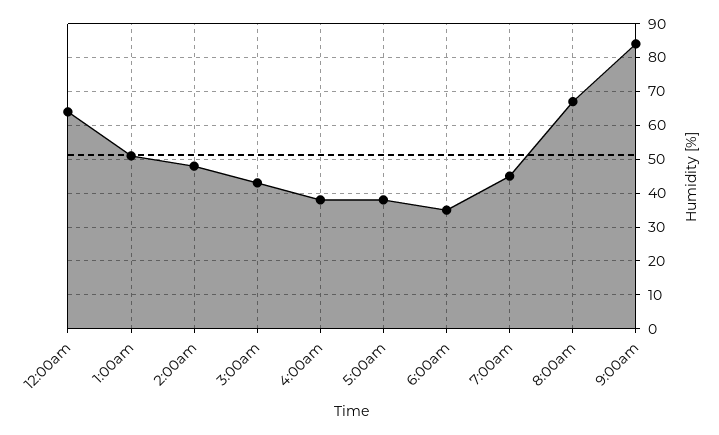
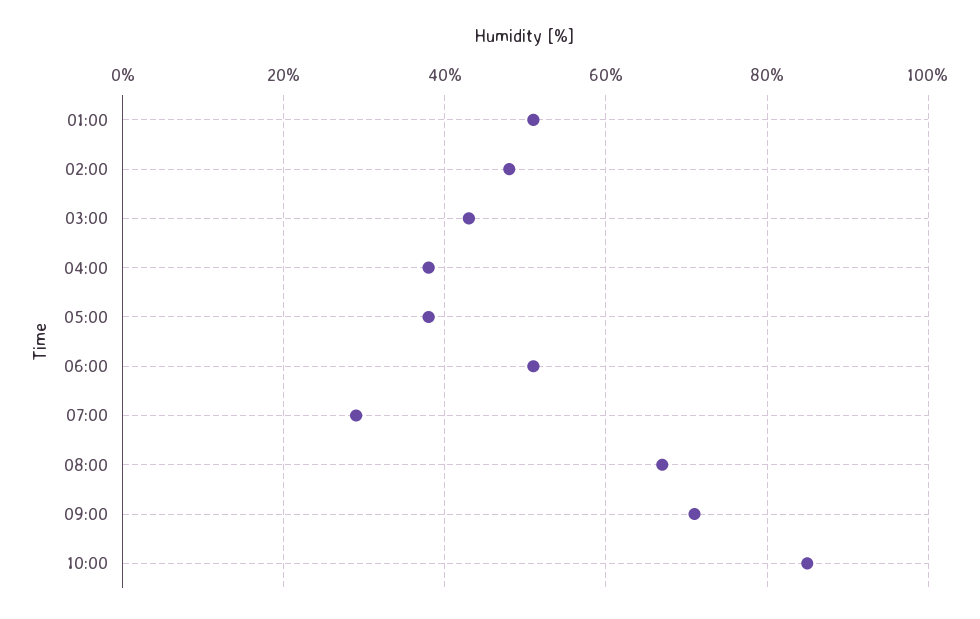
12:00am: 65 -> none
6:00am: 35 -> 50
7:00am: 45 -> 30
9:00am: 85 -> 70
10:00: none -> 85

